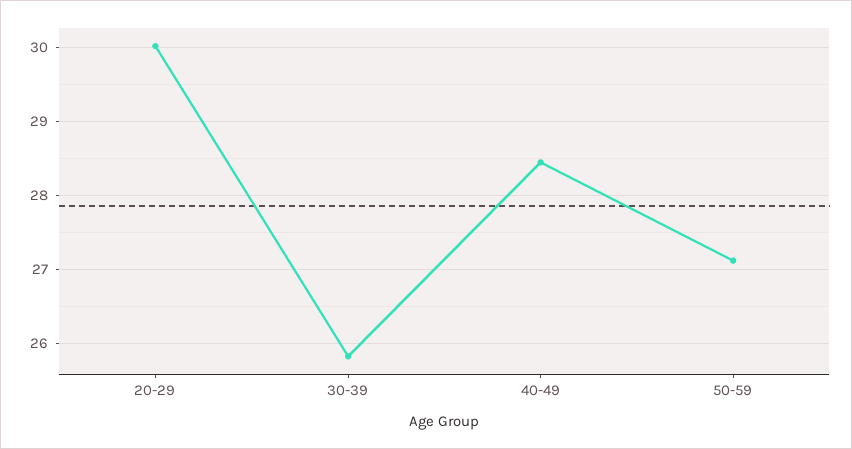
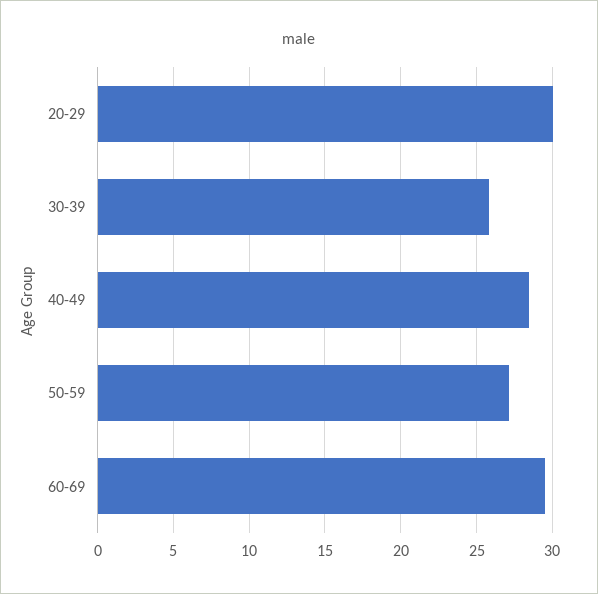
60-69: none -> 29.5

